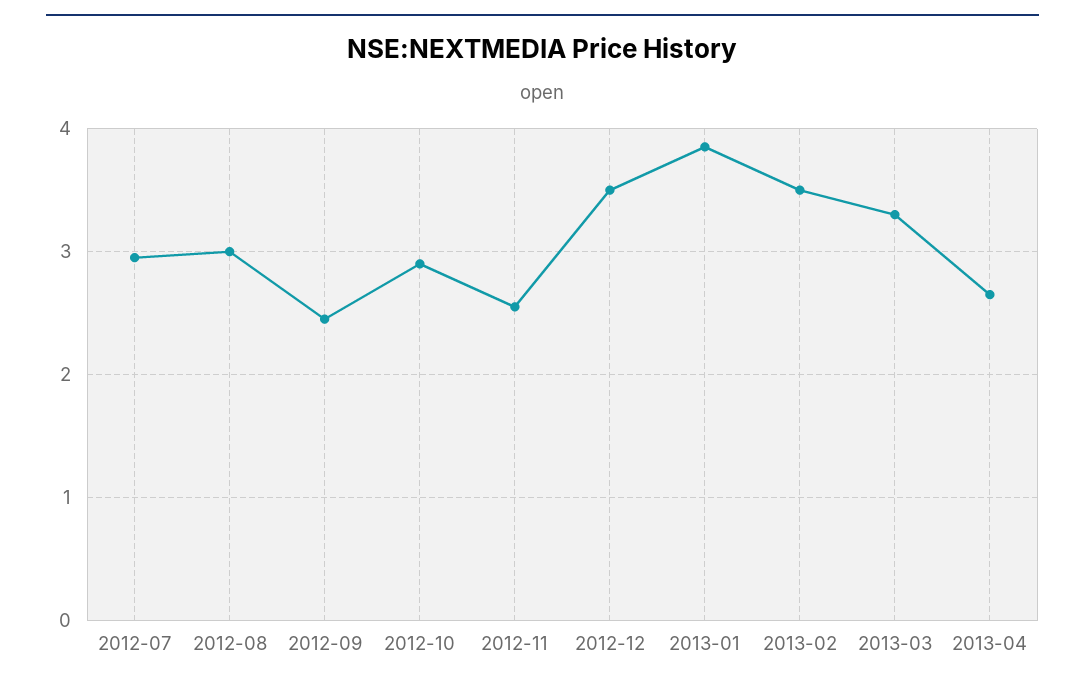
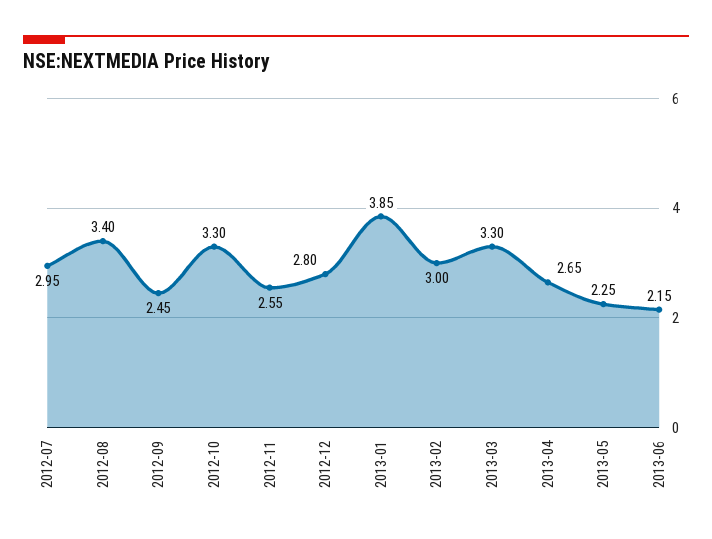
2012-08: 3 -> 3.4
2012-10: 2.9 -> 3.3
2012-12: 3.5 -> 2.8
2013-02: 3.5 -> 3
2013-05: none -> 2.25
2013-06: none -> 2.15

